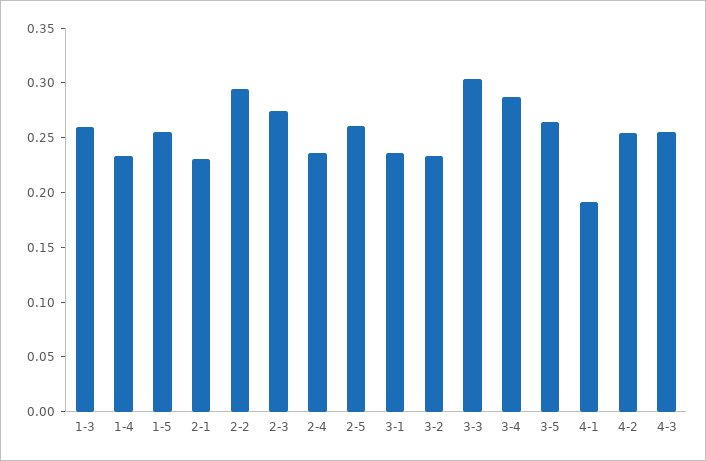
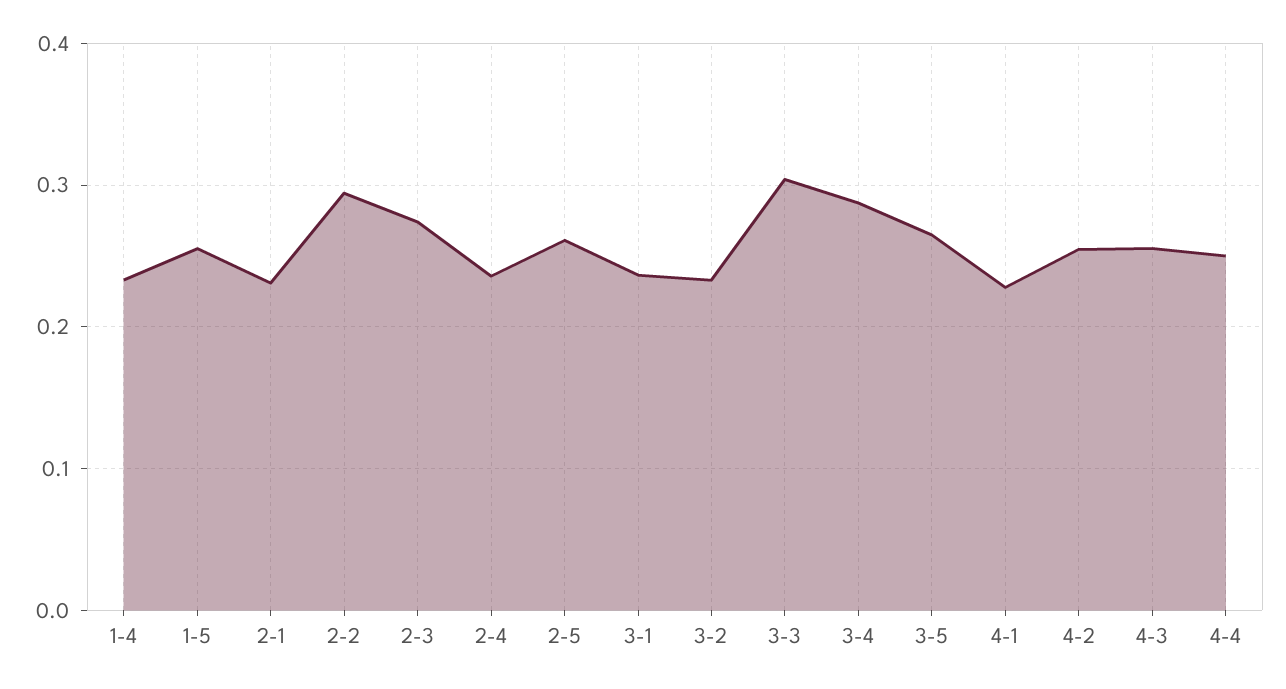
1-3: 0.26 -> none
4-1: 0.19 -> 0.23
4-4: none -> 0.25

